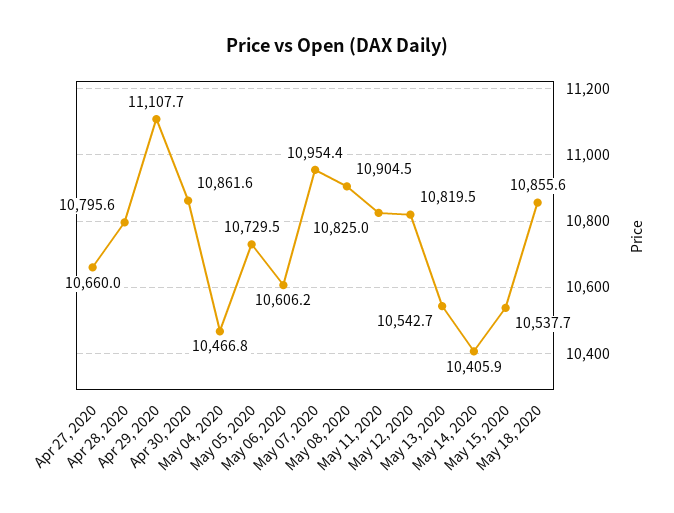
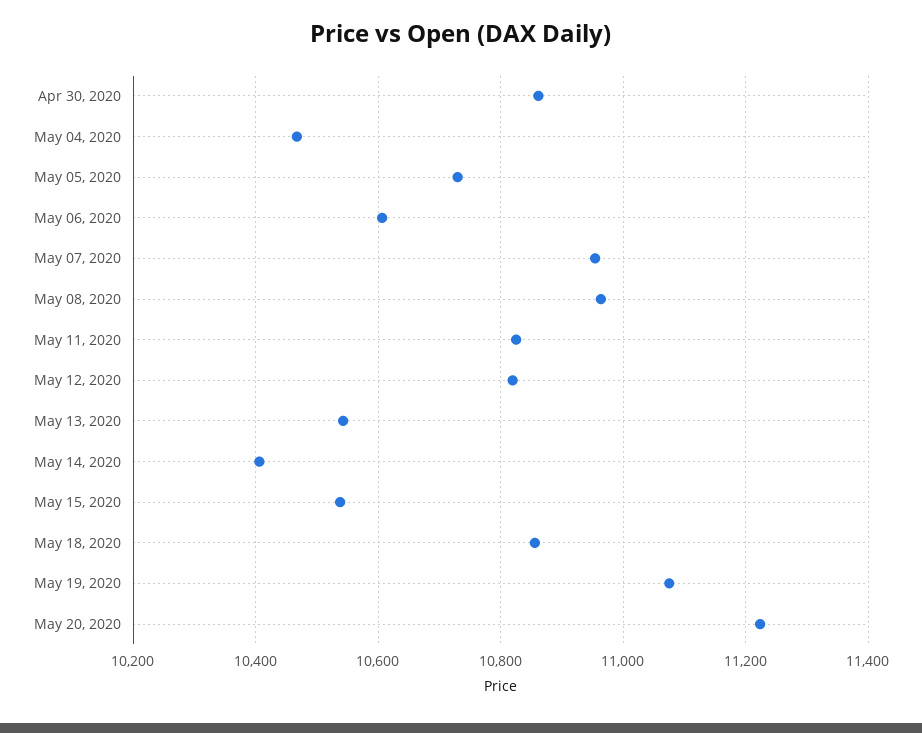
Apr 27, 2020: 10660 -> none
Apr 28, 2020: 10795.6 -> none
Apr 29, 2020: 11107.7 -> none
May 08, 2020: 10904.5 -> 10960
May 19, 2020: none -> 11080
May 20, 2020: none -> 11220

